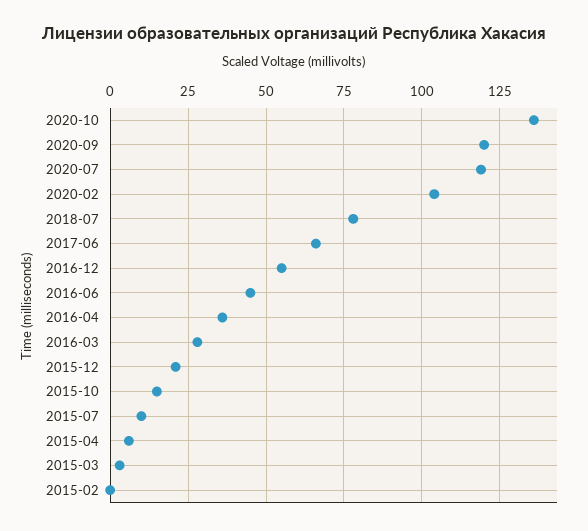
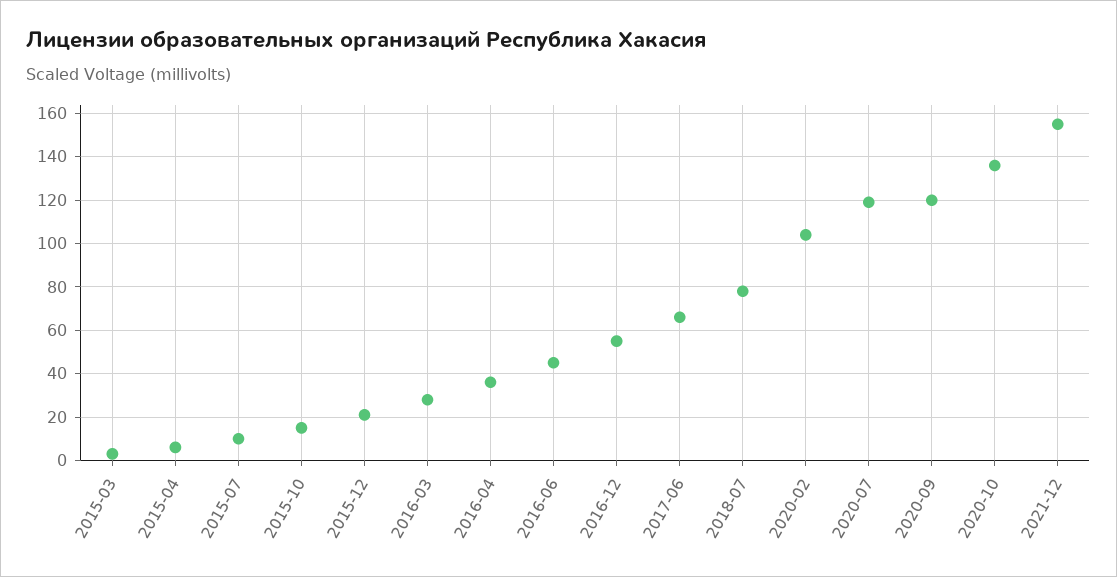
2015-02: 0 -> none
2021-12: none -> 155

